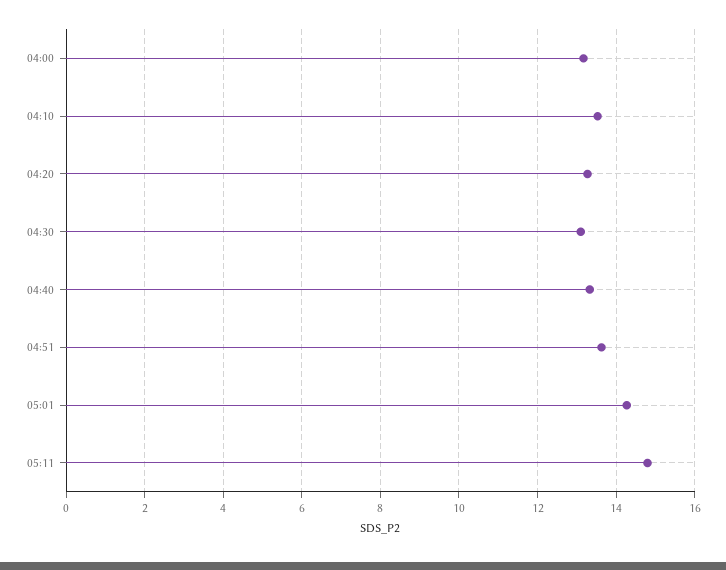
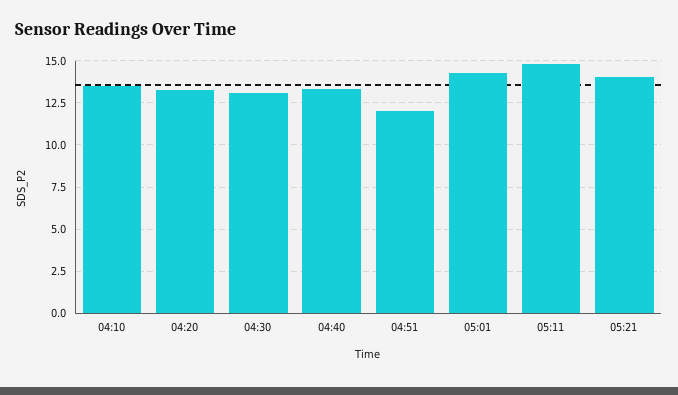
04:00: 13.2 -> none
04:51: 13.6 -> 12
05:21: none -> 14

